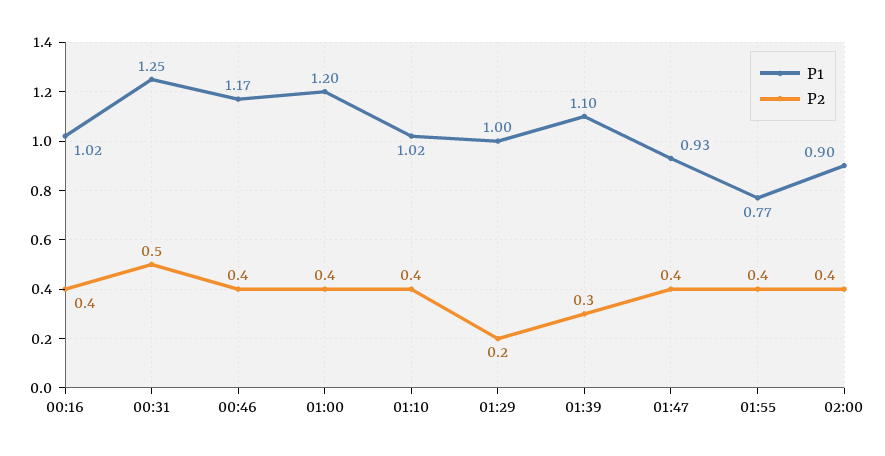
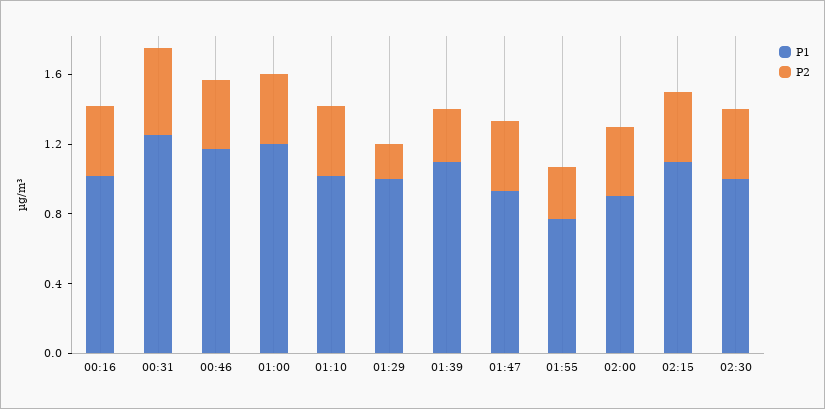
P2, 01:55: 0.4 -> 0.3
P1, 02:15: none -> 1.1
P2, 02:15: none -> 0.4
P1, 02:30: none -> 1
P2, 02:30: none -> 0.4

